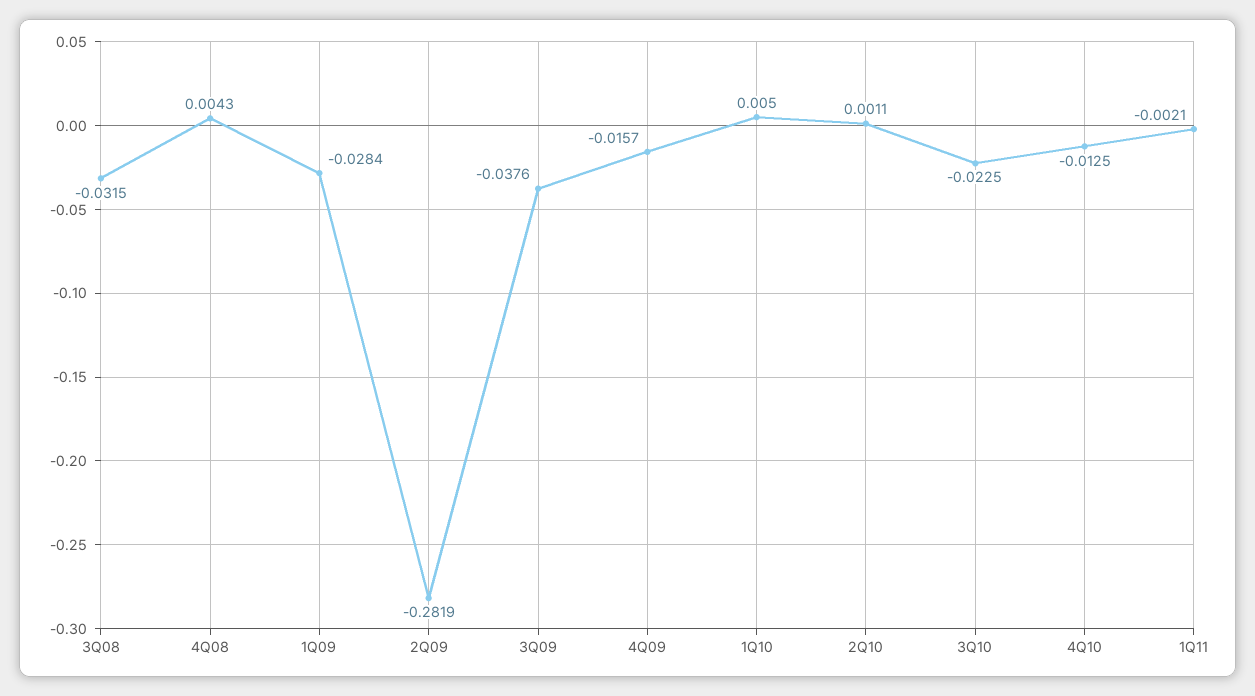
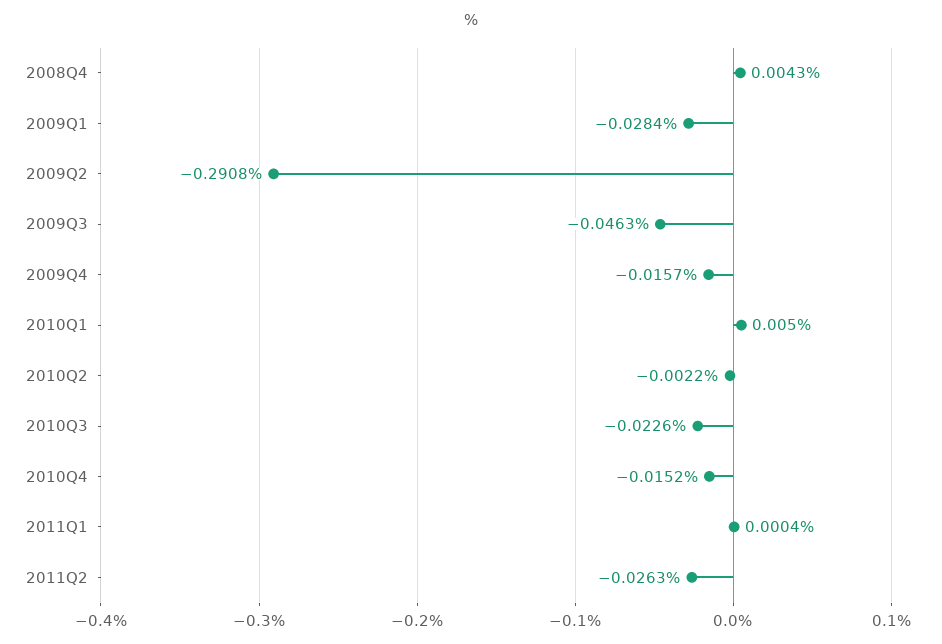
3Q08: -0.0315 -> none
2Q09: -0.2819 -> -0.2908
3Q09: -0.0376 -> -0.0463
2Q10: 0.0011 -> -0.0022
3Q10: -0.0225 -> -0.0226
4Q10: -0.0125 -> -0.0152
1Q11: -0.0021 -> 0.0004
2011Q2: none -> -0.0263

